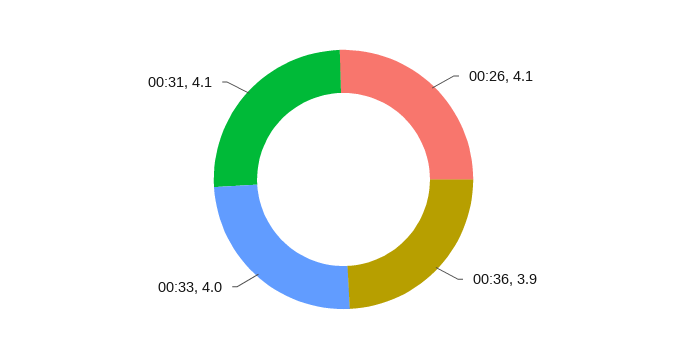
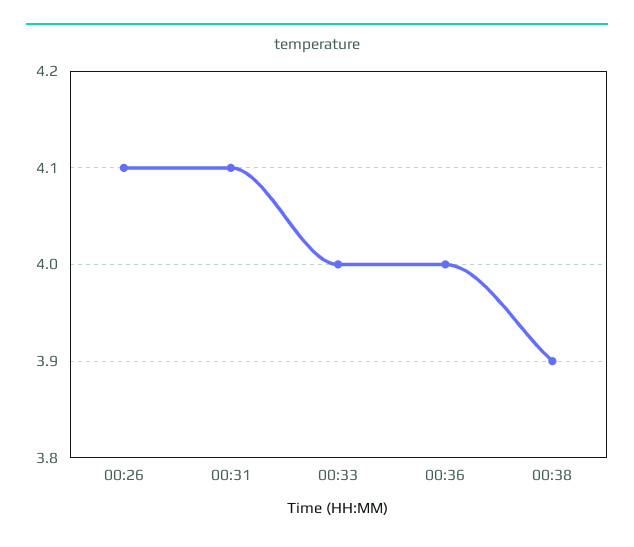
00:36: 3.9 -> 4
00:38: none -> 3.9

